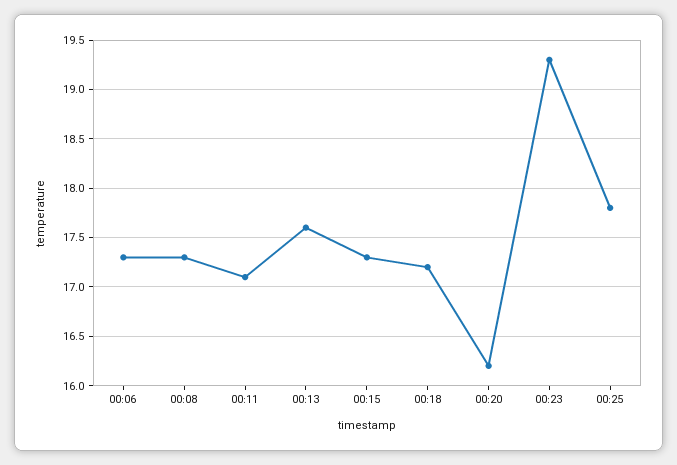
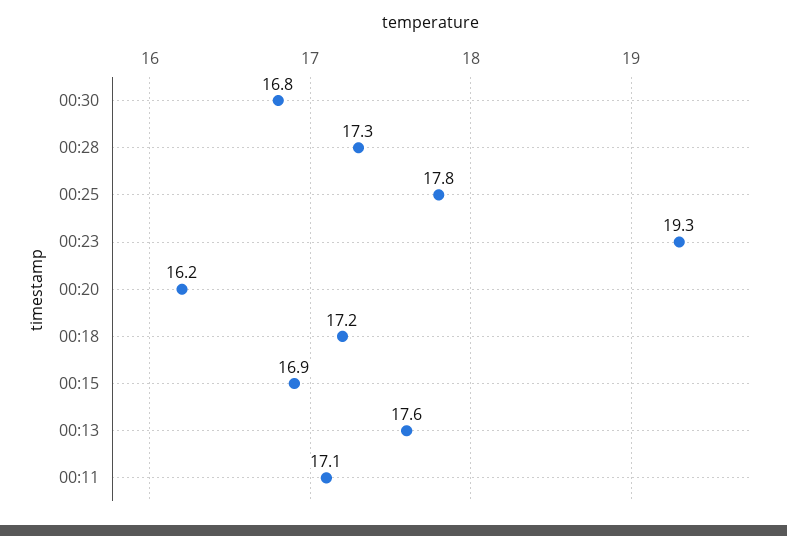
00:06: 17.3 -> none
00:08: 17.3 -> none
00:15: 17.3 -> 16.9
00:30: none -> 16.8
00:28: none -> 17.3

